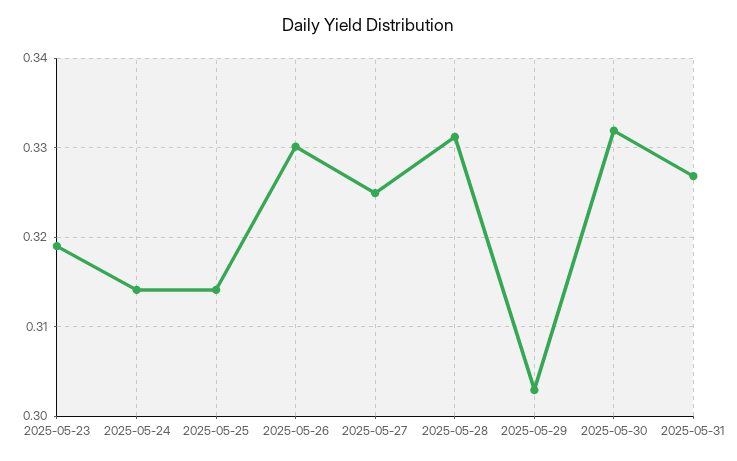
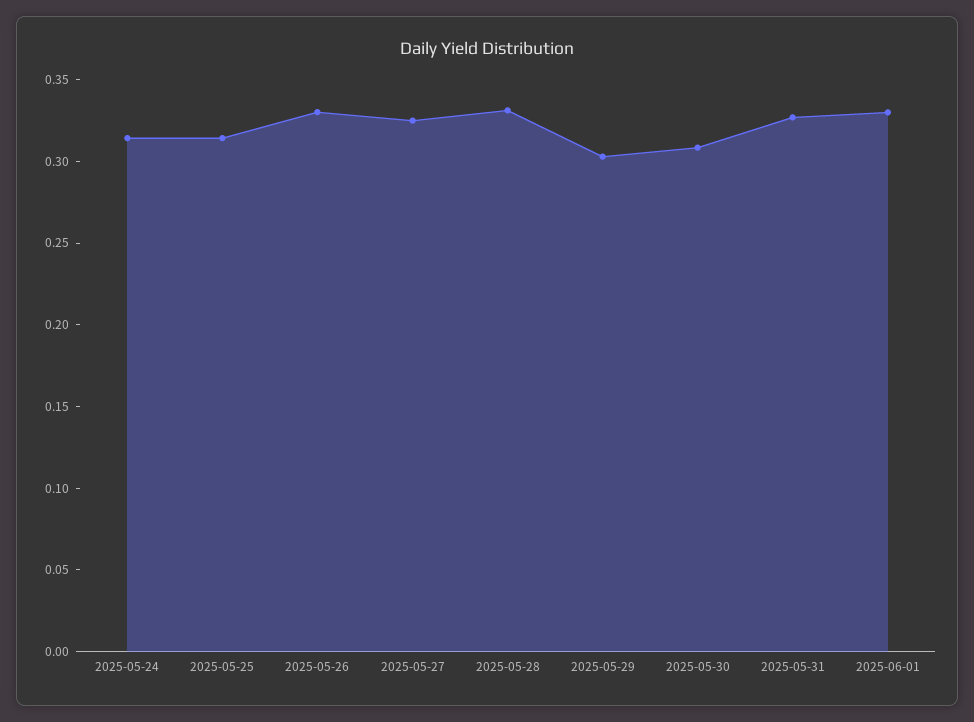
2025-05-23: 0.319 -> none
2025-05-30: 0.332 -> 0.31
2025-06-01: none -> 0.33

